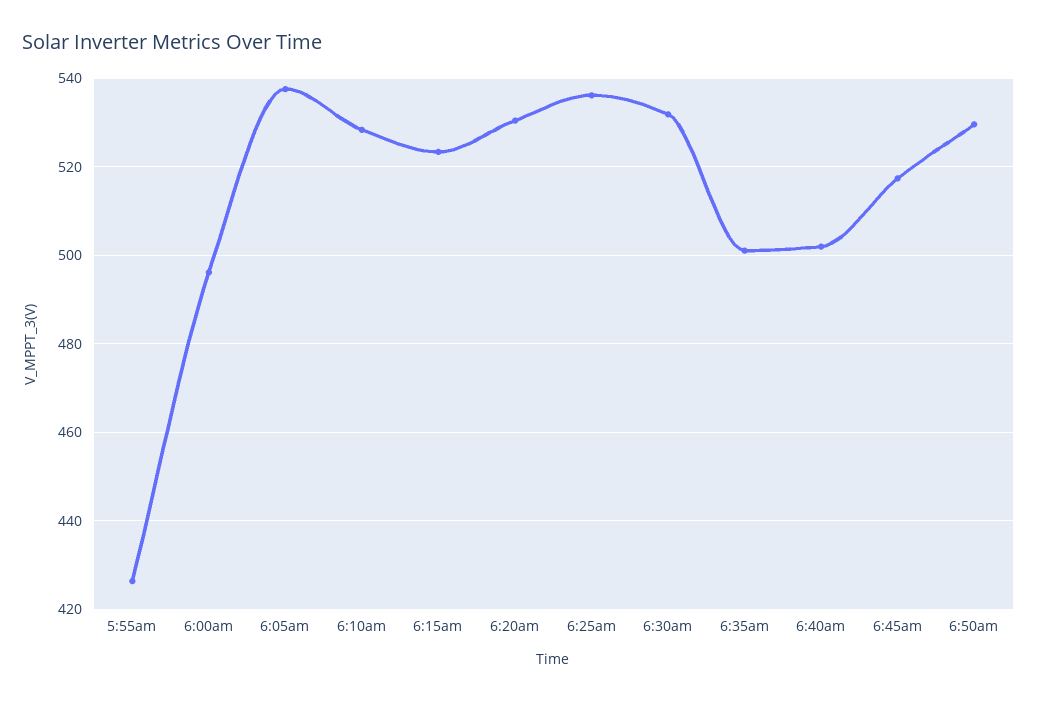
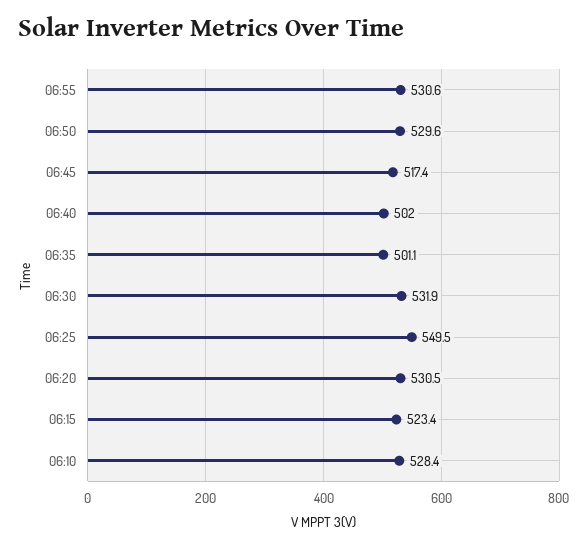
5:55am: 426 -> none
6:00am: 496 -> none
6:05am: 538 -> none
6:25am: 536 -> 549.5
06:55: none -> 530.6

